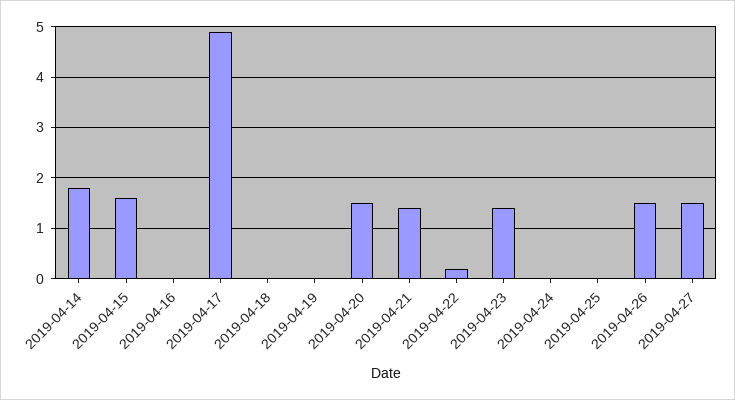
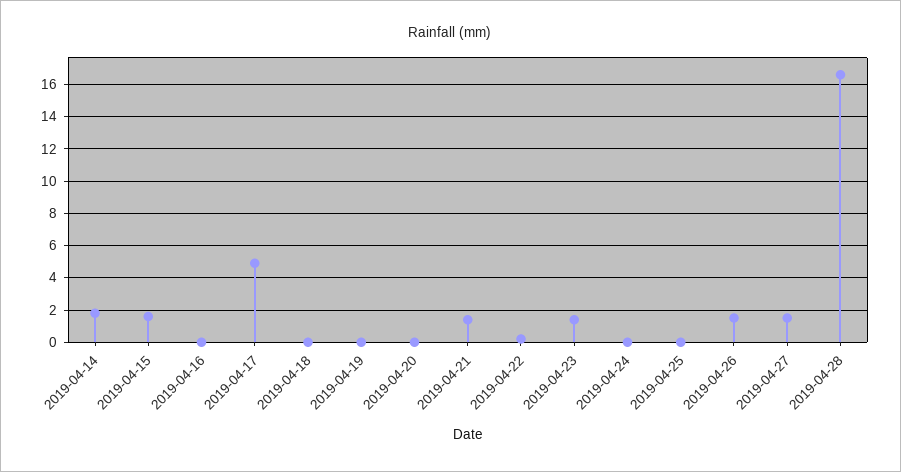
2019-04-20: 1.5 -> 0
2019-04-28: none -> 16.5

